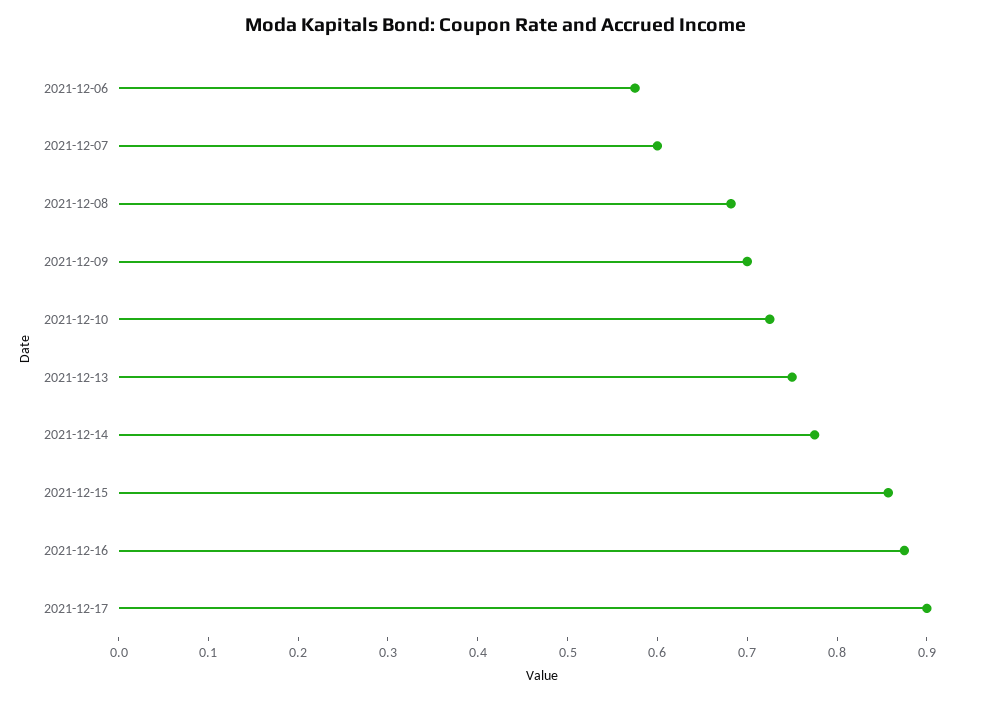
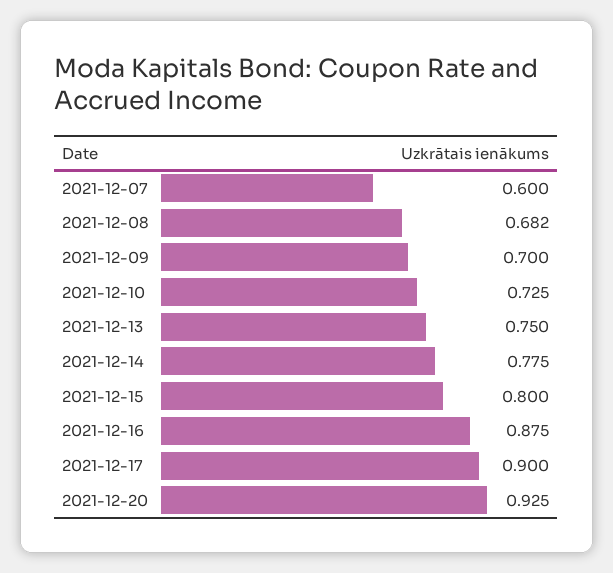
2021-12-06: 0.58 -> none
2021-12-15: 0.86 -> 0.8
2021-12-20: none -> 0.925

